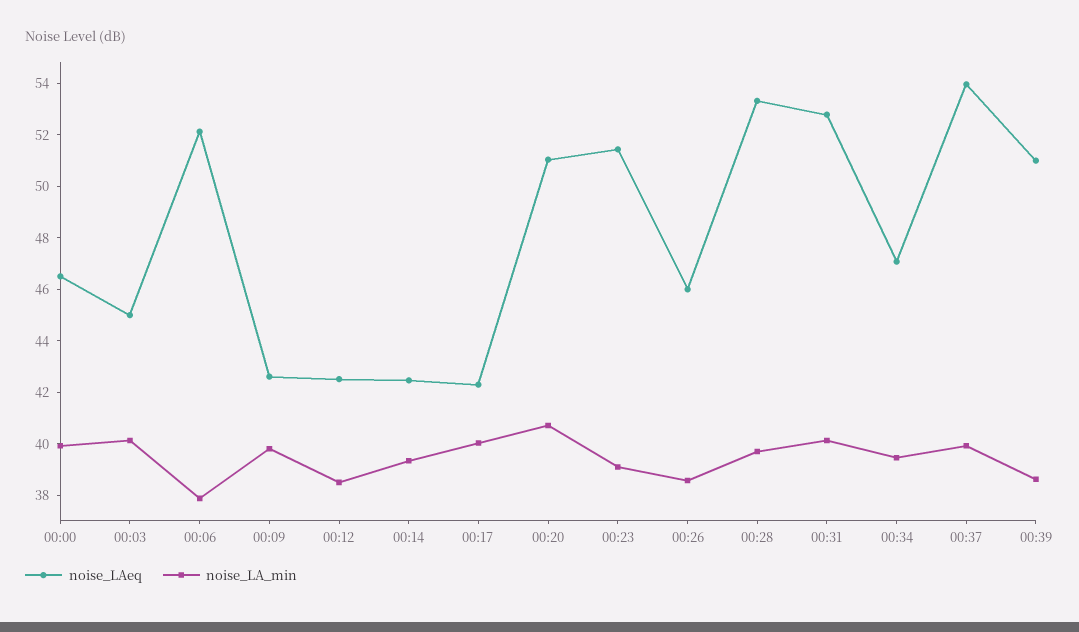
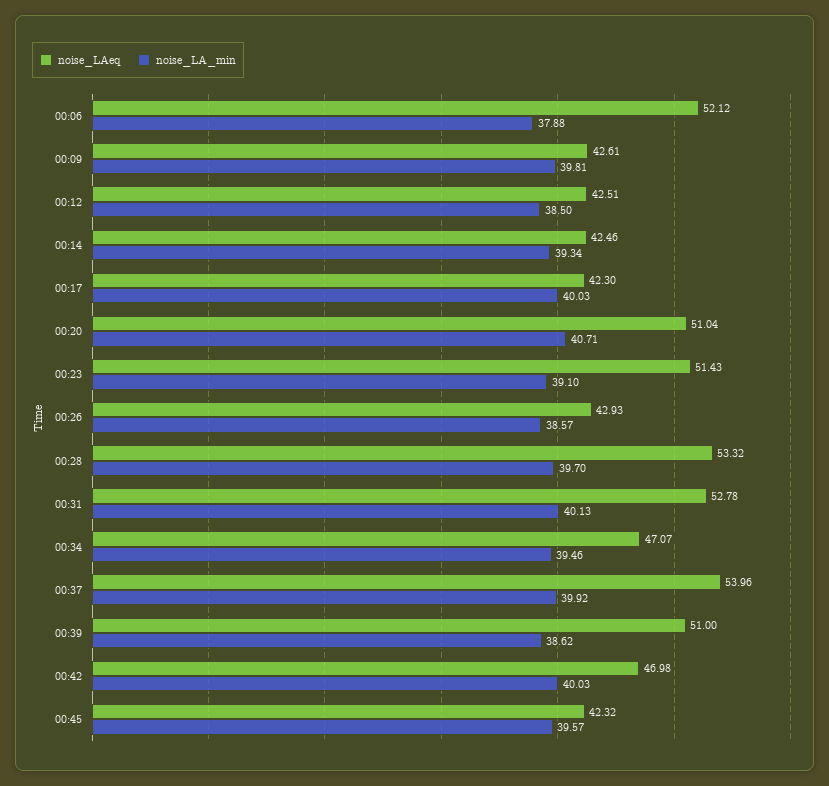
noise_LAeq, 00:00: 46.5 -> none
noise_LA_min, 00:00: 40 -> none
noise_LAeq, 00:03: 45 -> none
noise_LA_min, 00:03: 40 -> none
noise_LAeq, 00:26: 46 -> 42.93
noise_LAeq, 00:42: none -> 46.98
noise_LA_min, 00:42: none -> 40.03
noise_LAeq, 00:45: none -> 42.32
noise_LA_min, 00:45: none -> 39.57

